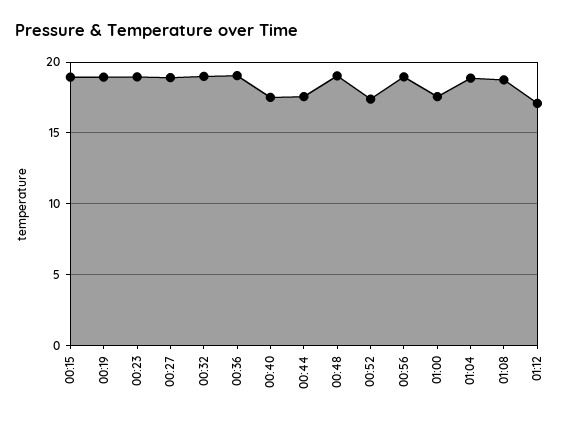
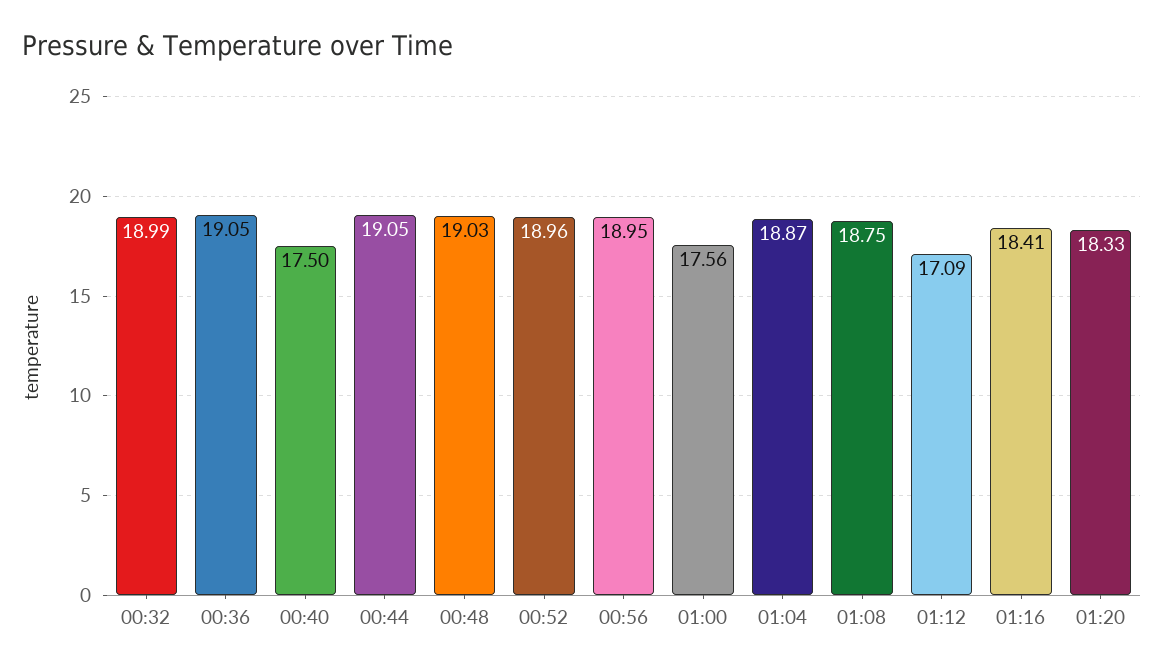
00:15: 19 -> none
00:19: 19 -> none
00:23: 19 -> none
00:27: 19 -> none
00:44: 17.5 -> 19.05
00:52: 17.5 -> 18.96
01:16: none -> 18.41
01:20: none -> 18.33

